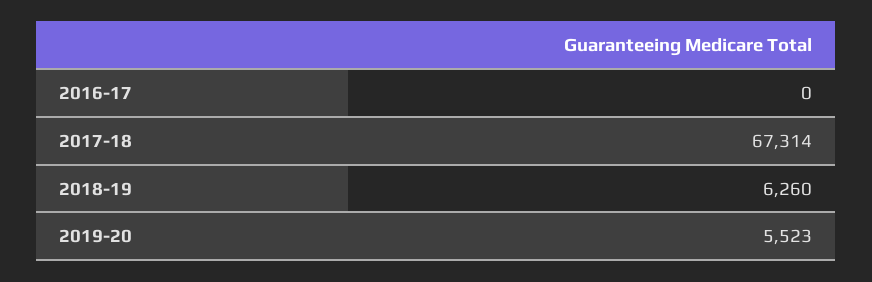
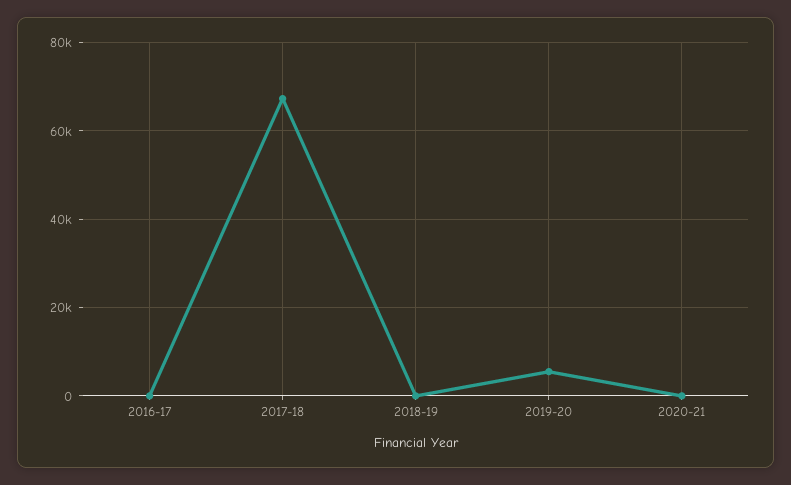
2018-19: 6260 -> 0
2020-21: none -> 0

